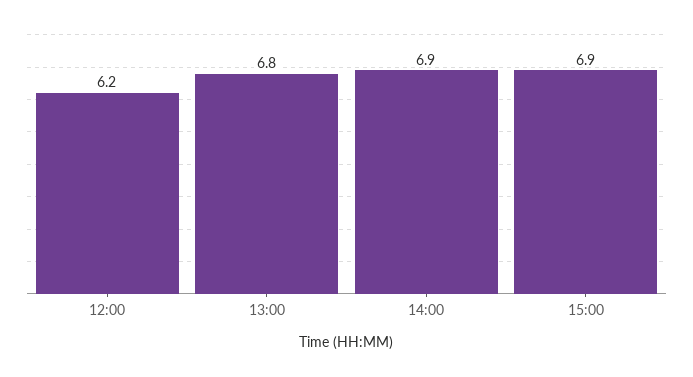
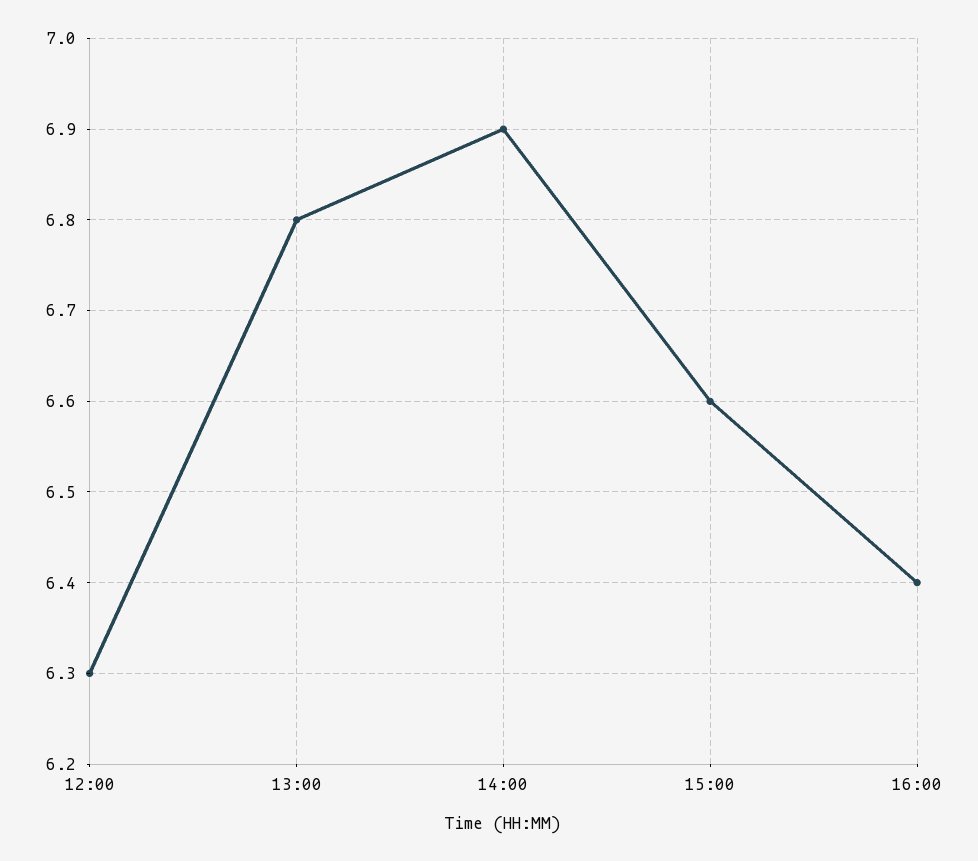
12:00: 6.2 -> 6.3
15:00: 6.9 -> 6.6
16:00: none -> 6.4

